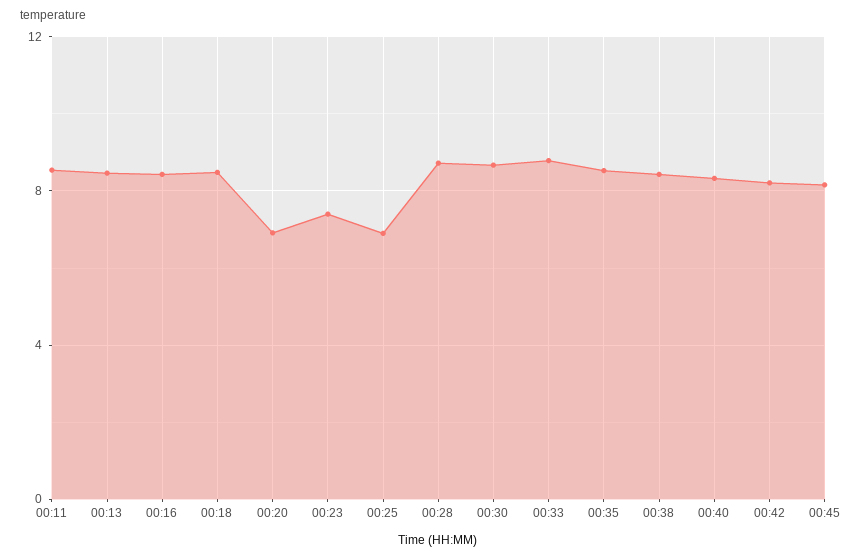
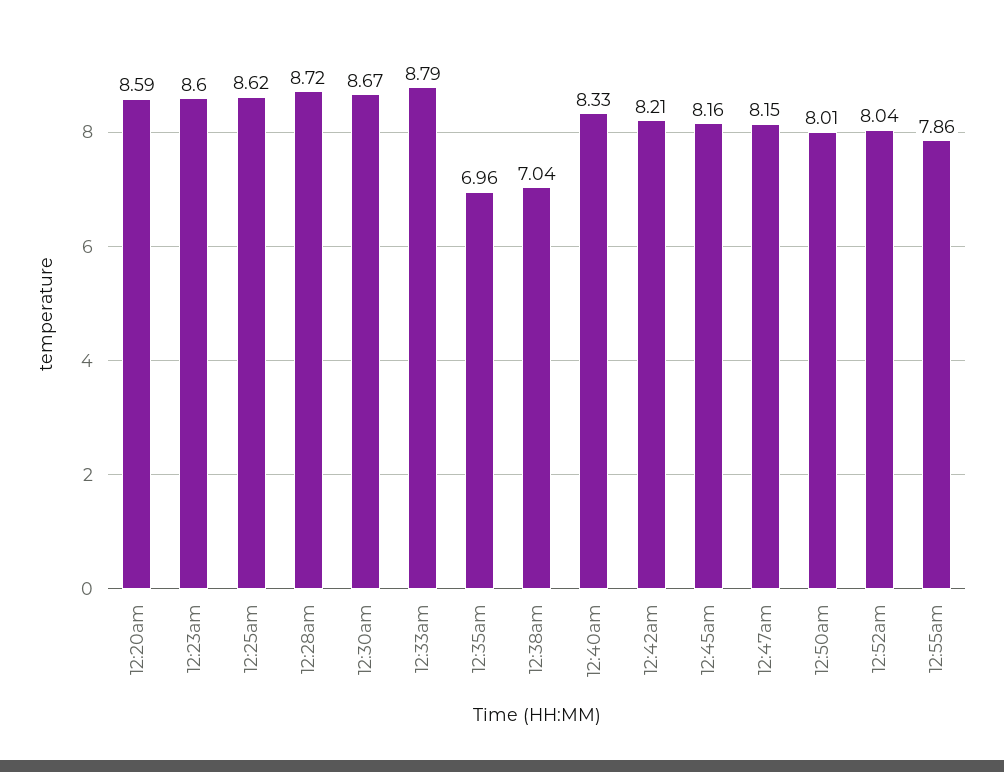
00:11: 8.5 -> none
00:13: 8.5 -> none
00:16: 8.5 -> none
00:18: 8.5 -> none
00:20: 7 -> 8.59
00:23: 7.5 -> 8.6
00:25: 7 -> 8.62
00:35: 8.5 -> 6.96
00:38: 8.5 -> 7.04
12:47am: none -> 8.15
12:50am: none -> 8.01
12:52am: none -> 8.04
12:55am: none -> 7.86

